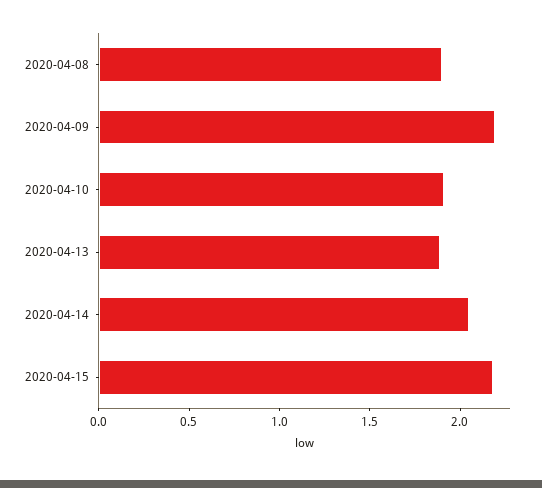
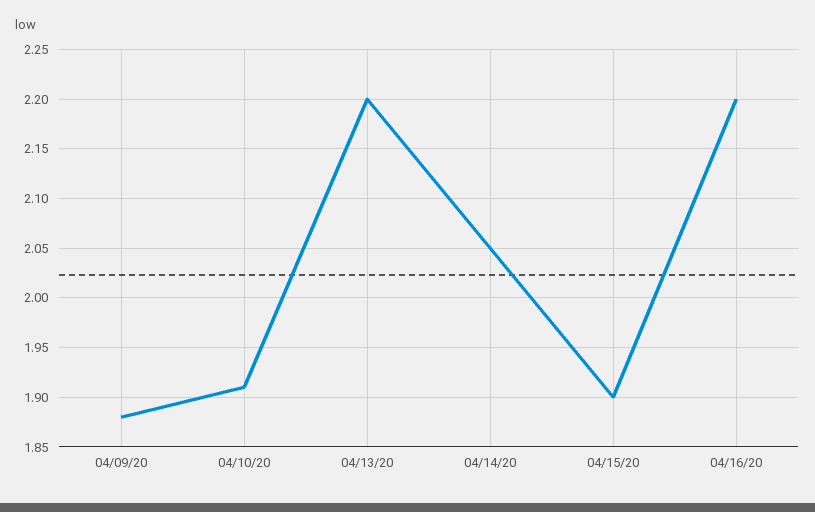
2020-04-08: 1.9 -> none
2020-04-09: 2.2 -> 1.88
2020-04-13: 1.9 -> 2.2
2020-04-15: 2.2 -> 1.9
04/16/20: none -> 2.2

